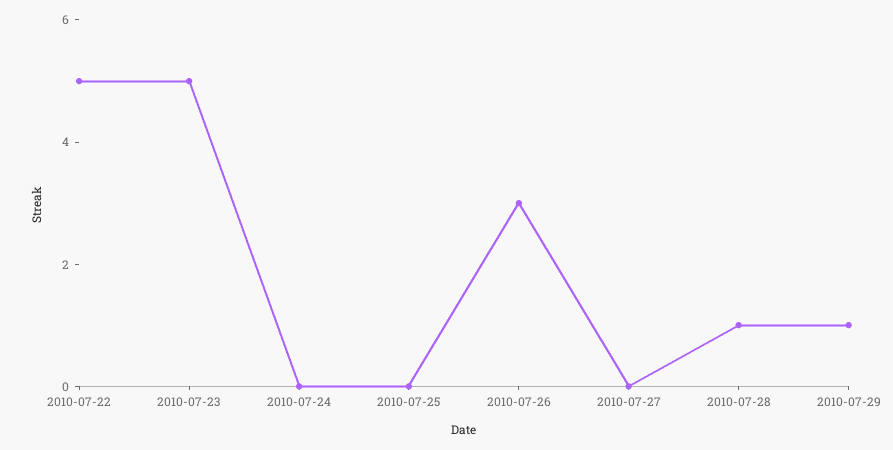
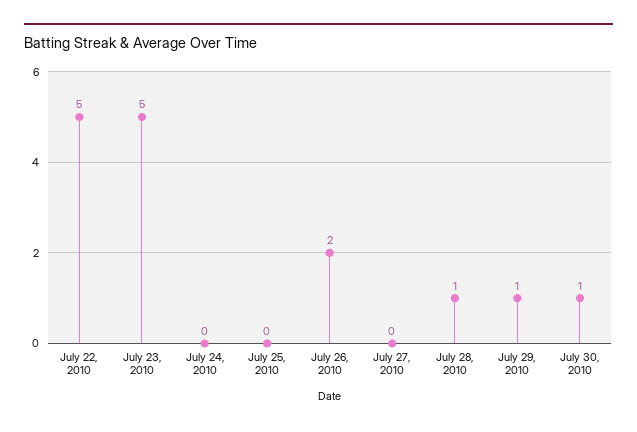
2010-07-26: 3 -> 2
July 30, 2010: none -> 1

